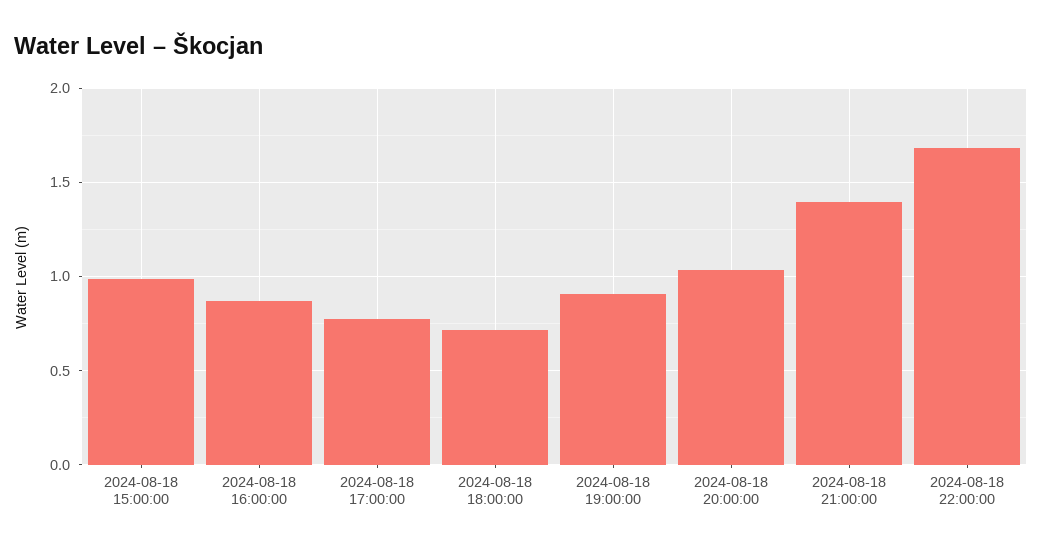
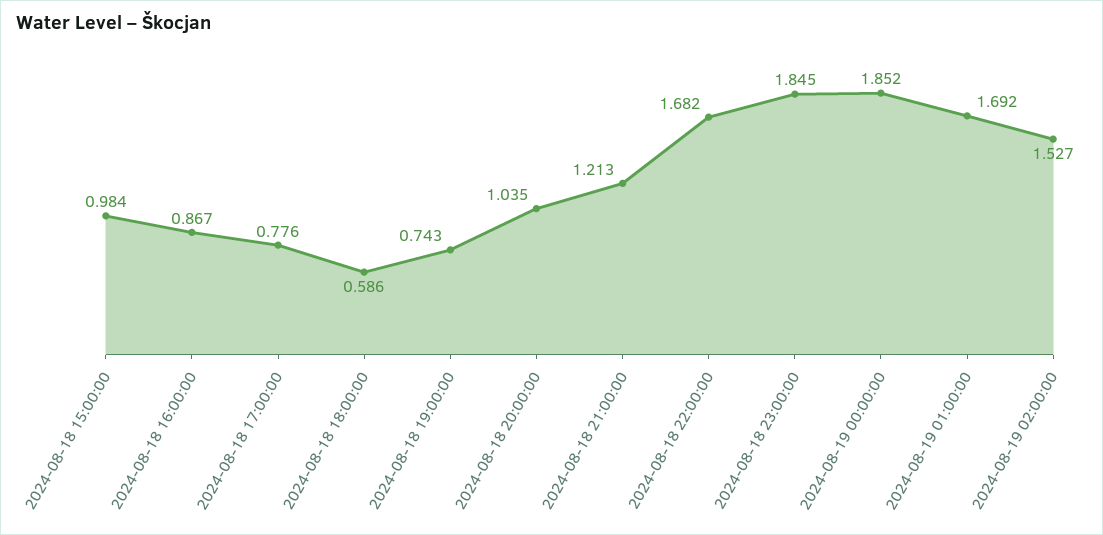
2024-08-18 18:00:00: 0.7 -> 0.586
2024-08-18 19:00:00: 0.9 -> 0.743
2024-08-18 21:00:00: 1.4 -> 1.213
2024-08-18 23:00:00: none -> 1.845
2024-08-19 00:00:00: none -> 1.852
2024-08-19 01:00:00: none -> 1.692
2024-08-19 02:00:00: none -> 1.527

